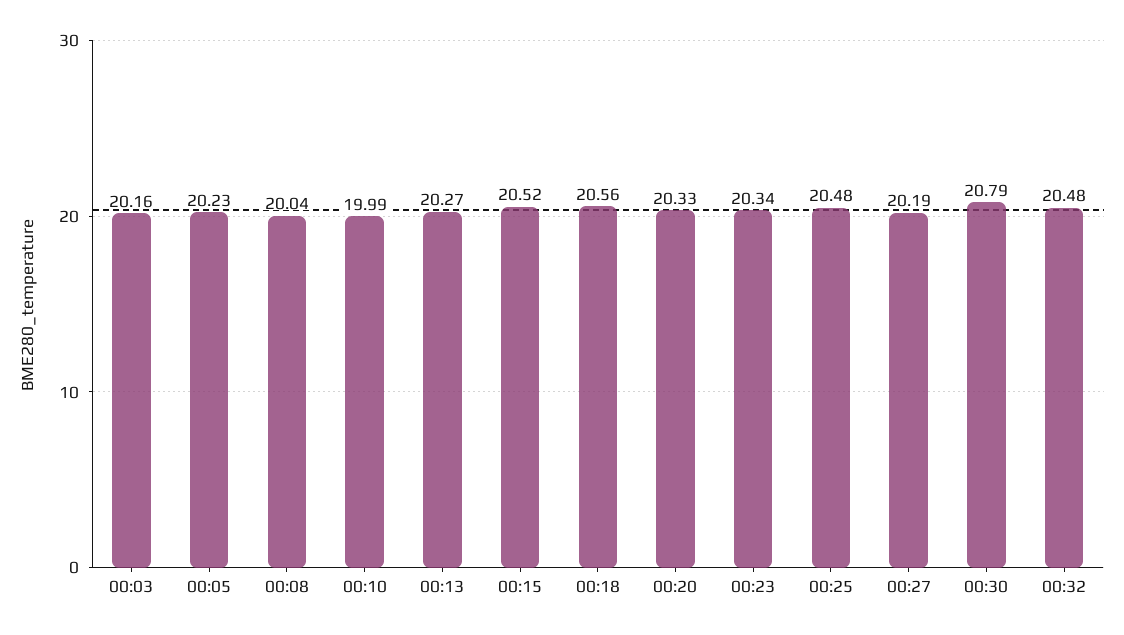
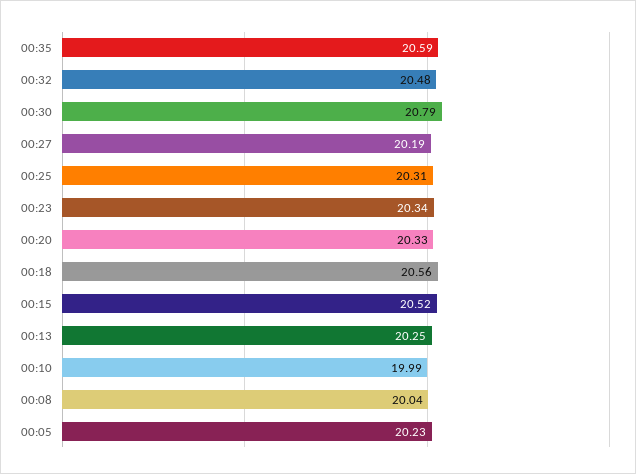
00:03: 20.16 -> none
00:13: 20.27 -> 20.25
00:25: 20.48 -> 20.31
00:35: none -> 20.59

